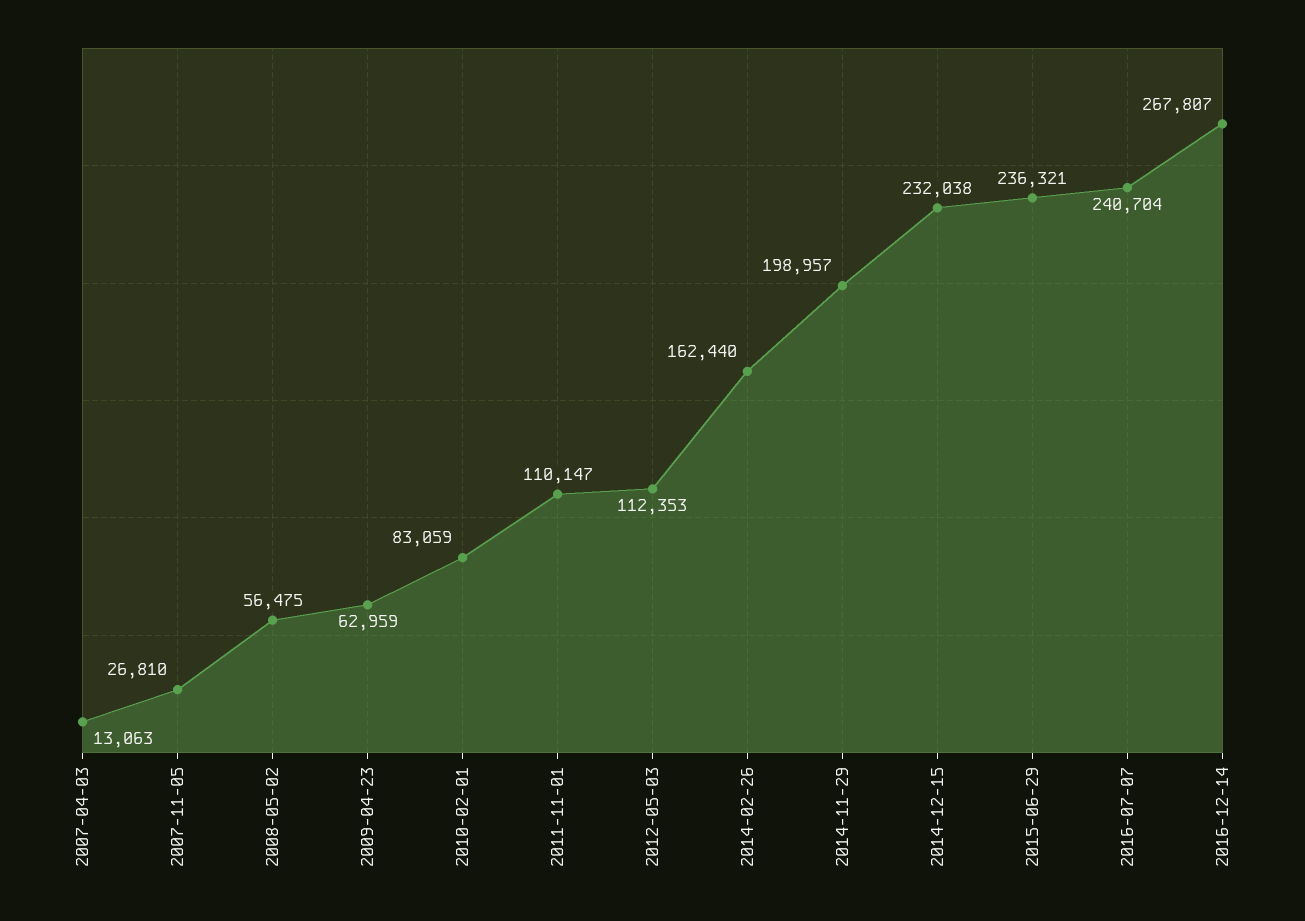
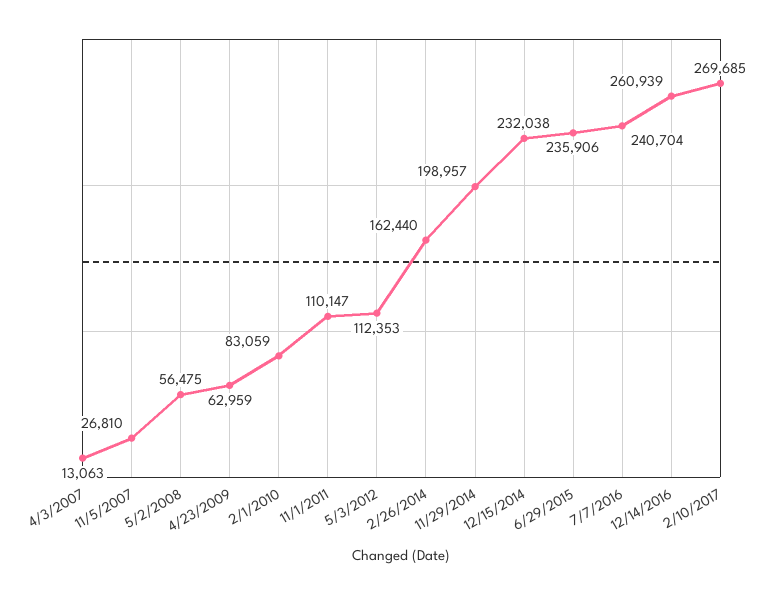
2015-06-29: 236321 -> 235906
2016-12-14: 267807 -> 260939
2/10/2017: none -> 269685

